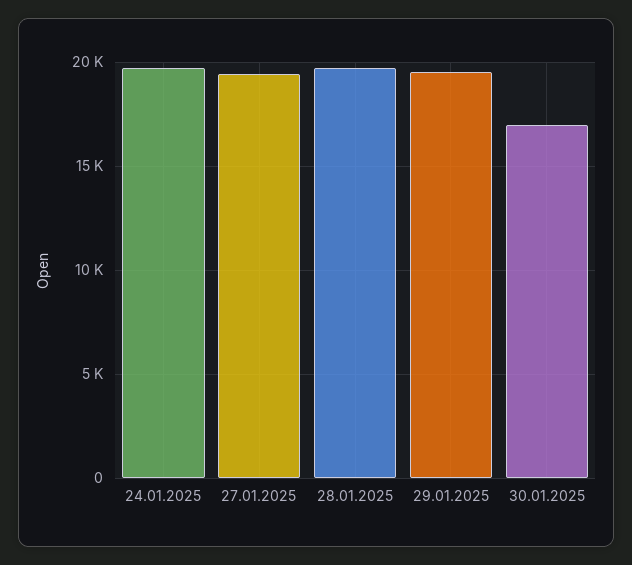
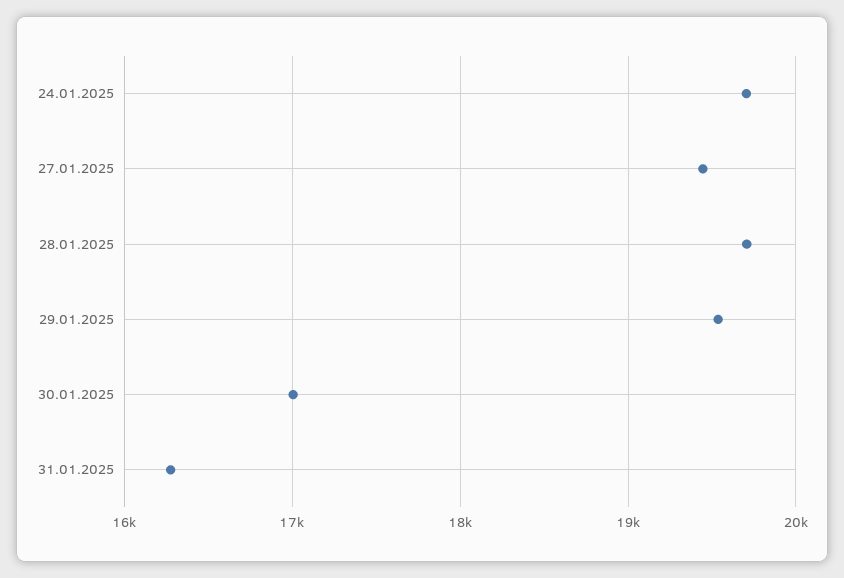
31.01.2025: none -> 16300

